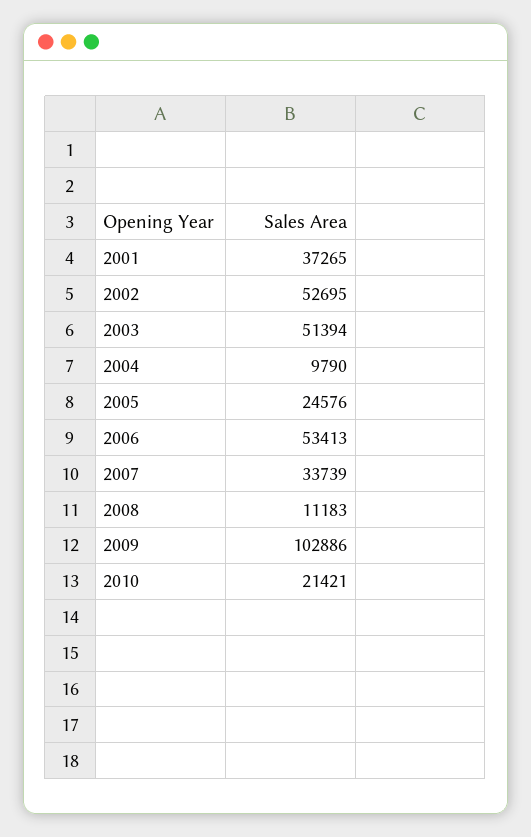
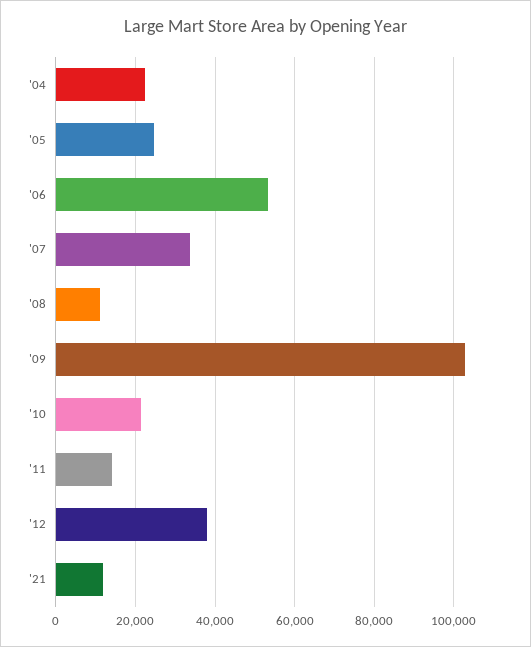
2001: 37265 -> none
2002: 52695 -> none
2003: 51394 -> none
2004: 9790 -> 22000
'11: none -> 14000
'12: none -> 38000
'21: none -> 12000

